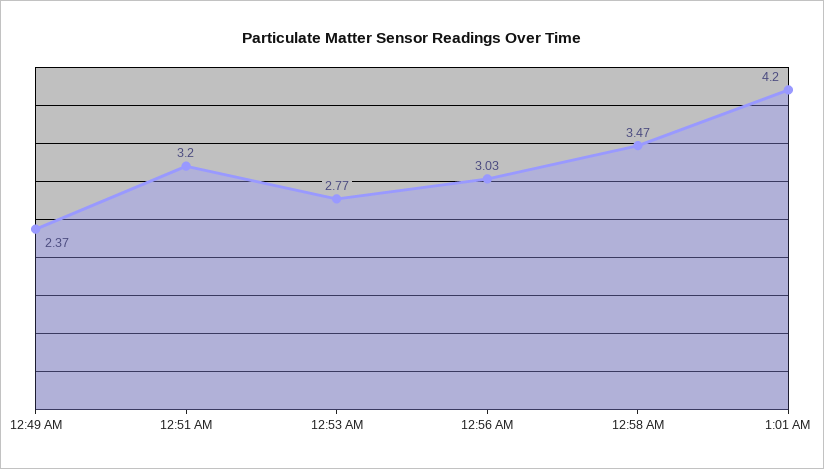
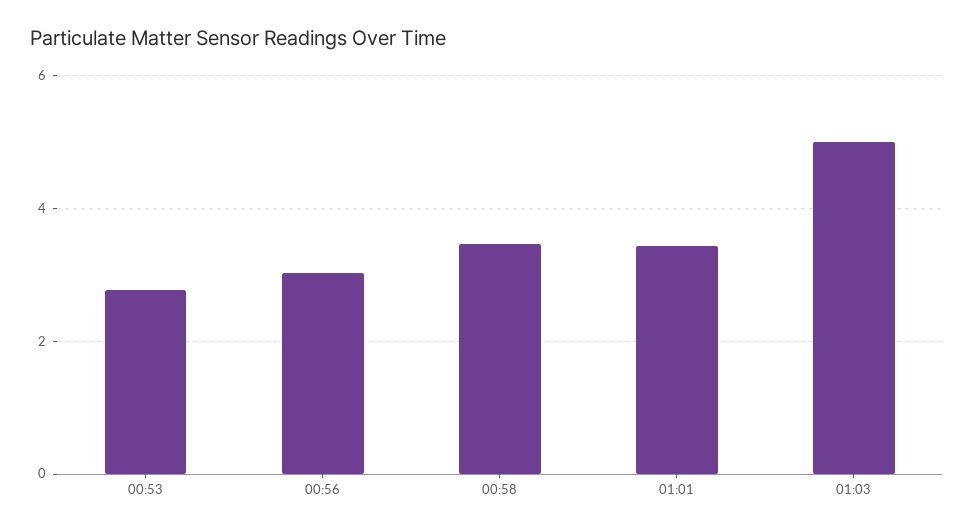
12:49 AM: 2.37 -> none
12:51 AM: 3.2 -> none
1:01 AM: 4.2 -> 3.4
01:03: none -> 5

